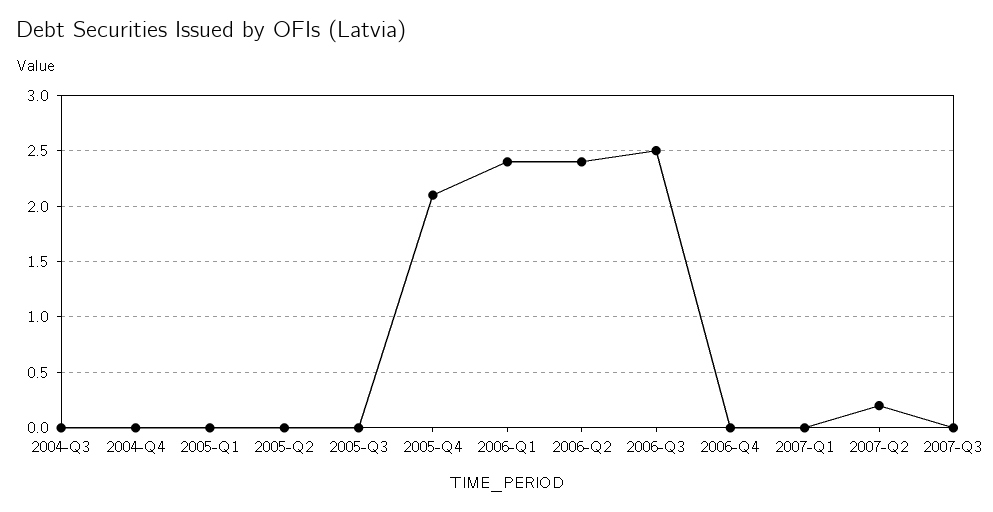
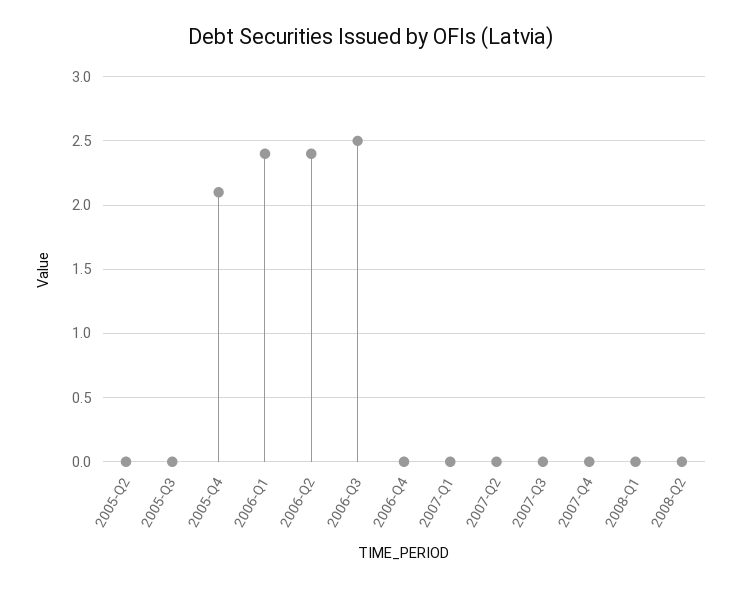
2004-Q3: 0 -> none
2004-Q4: 0 -> none
2005-Q1: 0 -> none
2007-Q2: 0.2 -> 0
2007-Q4: none -> 0
2008-Q1: none -> 0
2008-Q2: none -> 0

